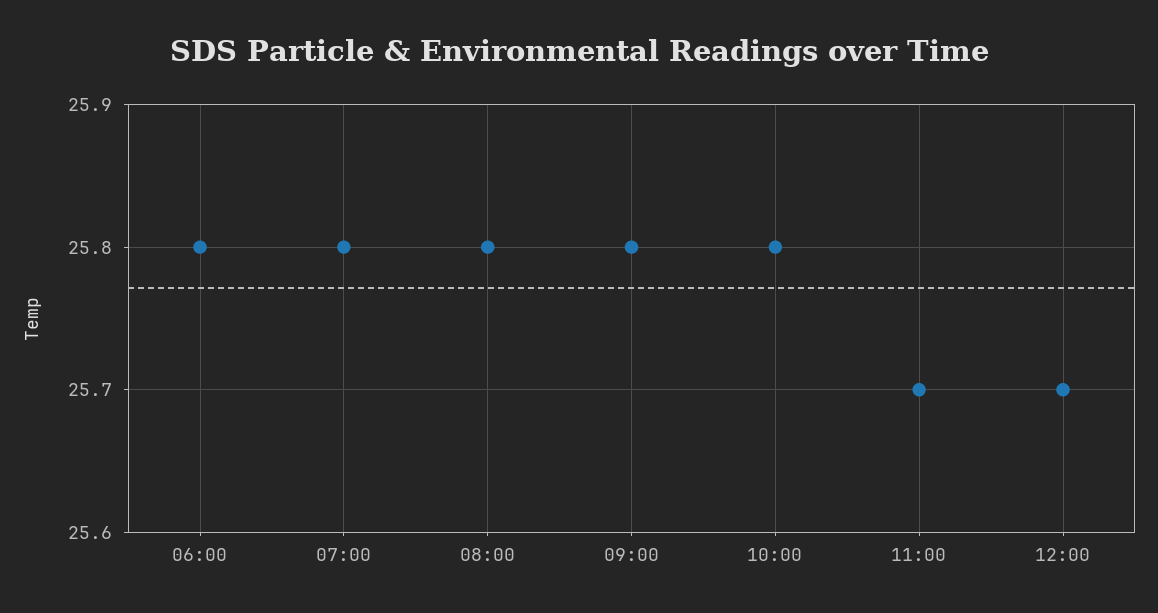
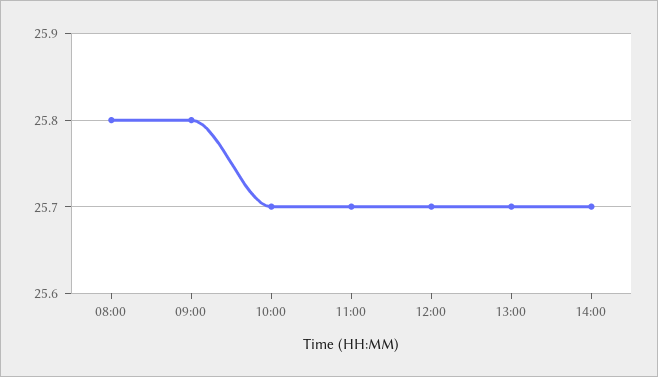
06:00: 25.8 -> none
07:00: 25.8 -> none
10:00: 25.8 -> 25.7
13:00: none -> 25.7
14:00: none -> 25.7

